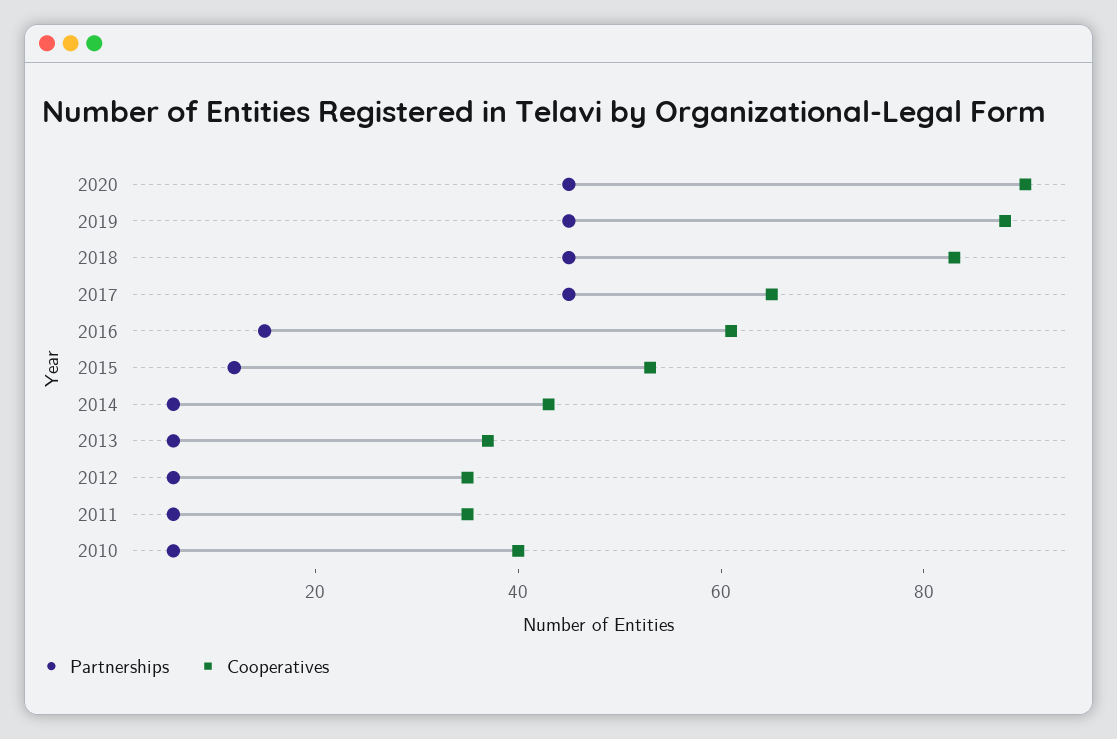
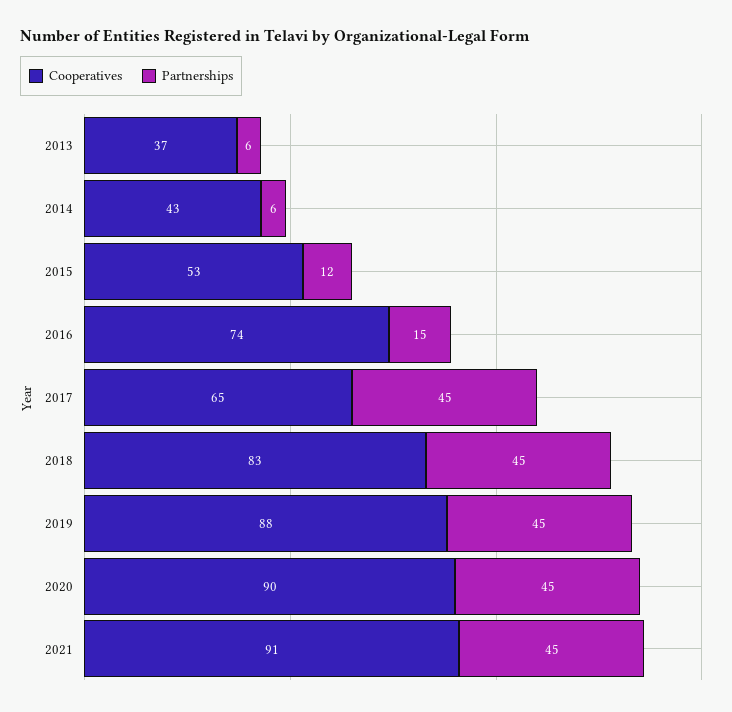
Cooperatives, 2016: 60 -> 74
Partnerships, 2012: 5 -> none
Cooperatives, 2012: 35 -> none
Partnerships, 2011: 5 -> none
Cooperatives, 2011: 35 -> none
Partnerships, 2010: 5 -> none
Cooperatives, 2010: 40 -> none
Cooperatives, 2021: none -> 91
Partnerships, 2021: none -> 45

